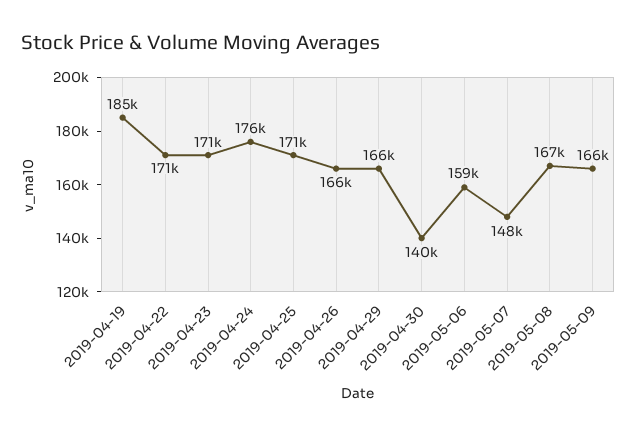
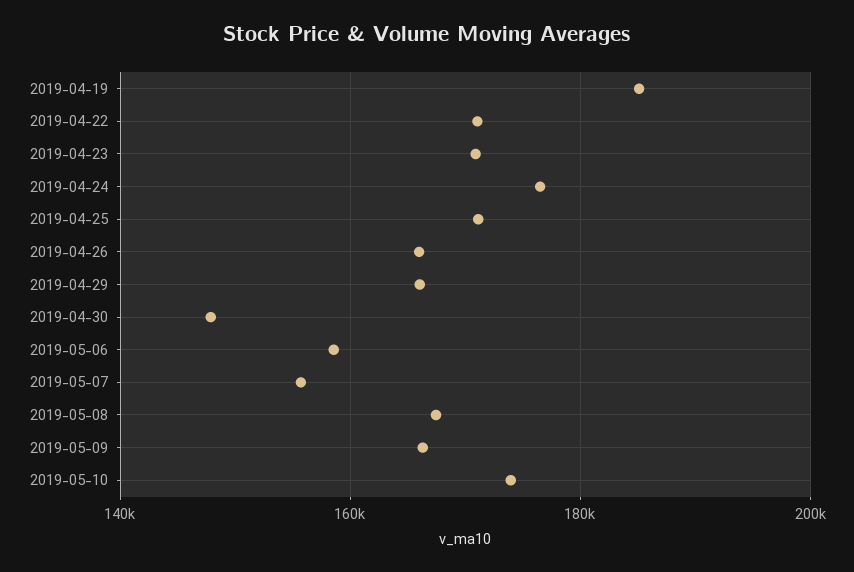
2019-04-30: 140000 -> 148000
2019-05-07: 148000 -> 156000
2019-05-10: none -> 174000

